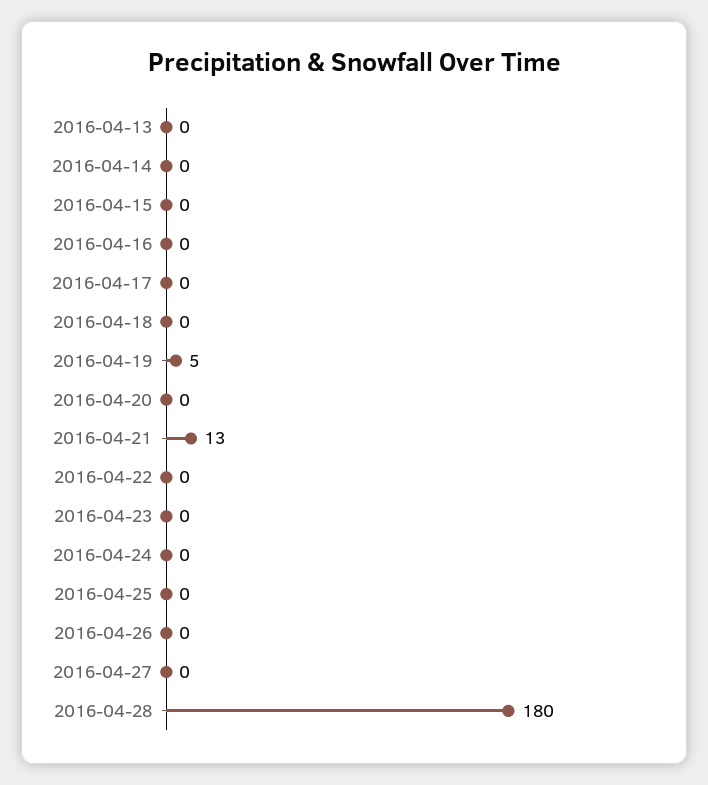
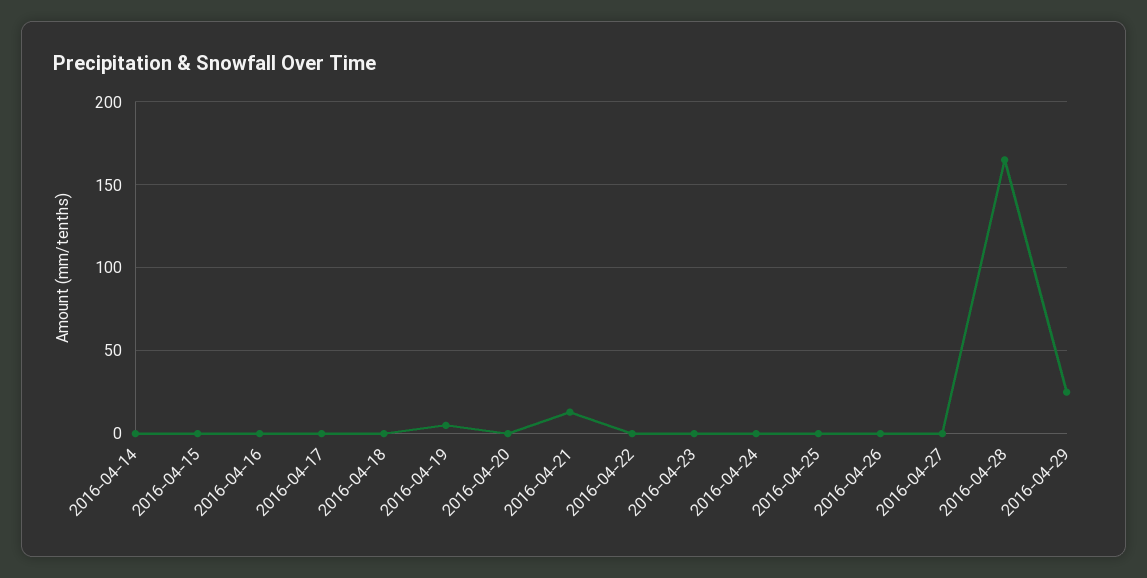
2016-04-13: 0 -> none
2016-04-28: 180 -> 165
2016-04-29: none -> 25

